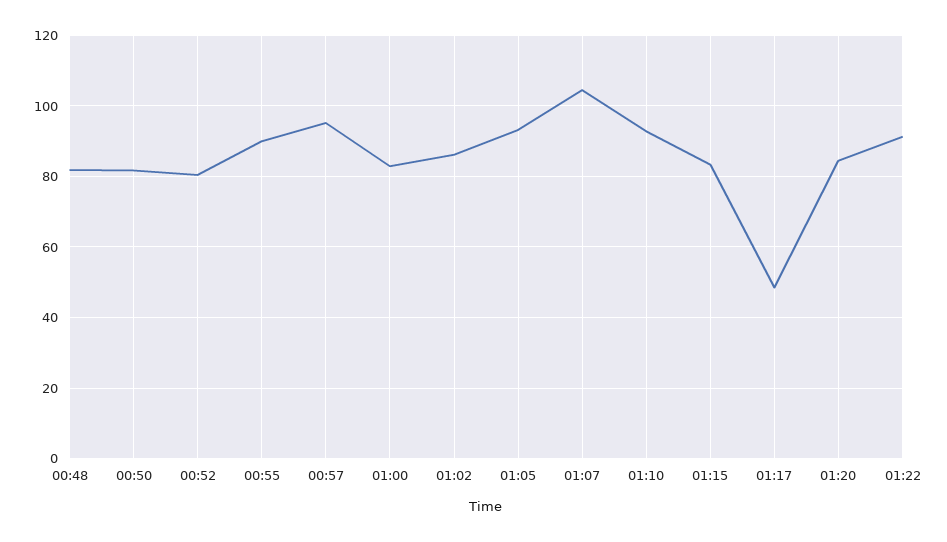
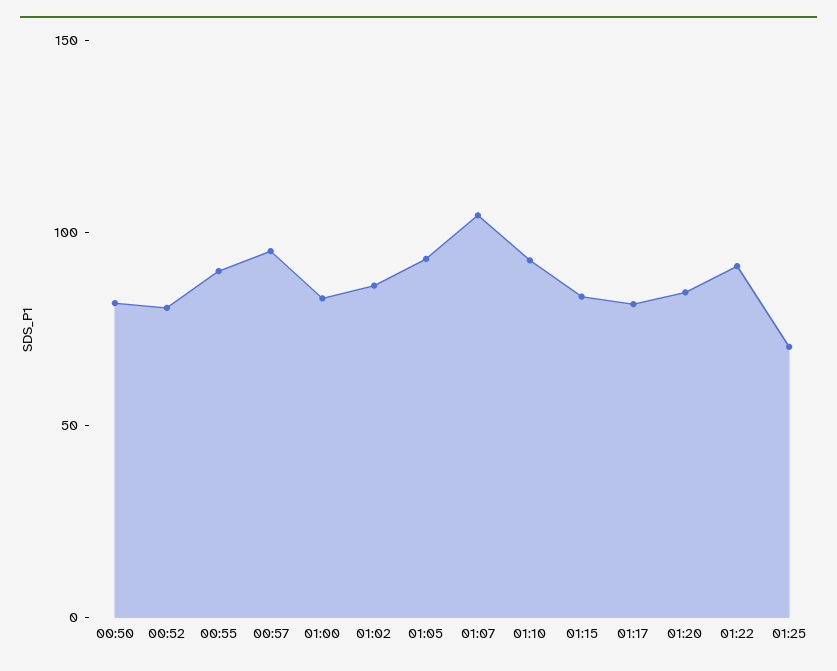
00:48: 82 -> none
01:17: 48 -> 80
01:25: none -> 70

